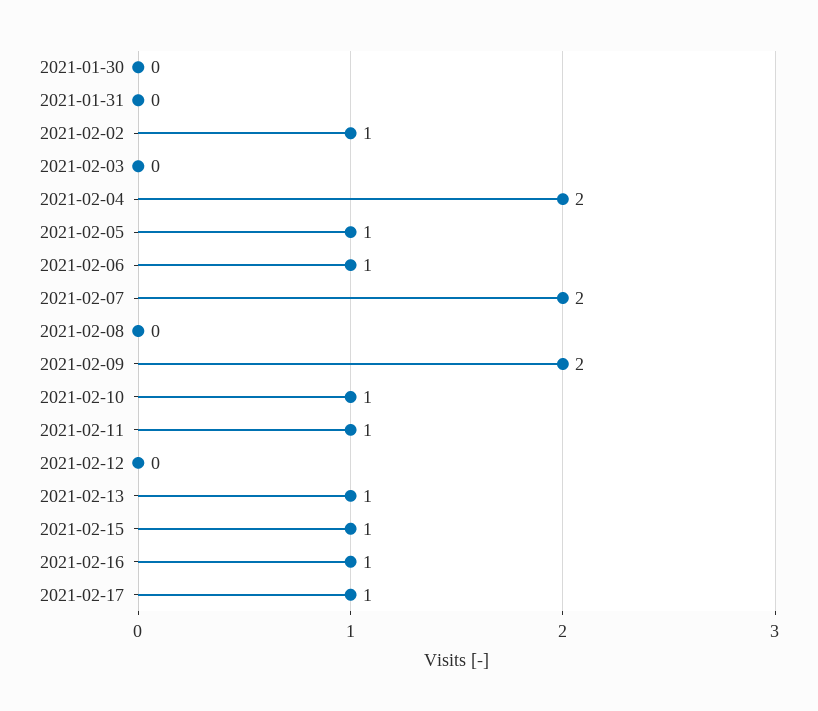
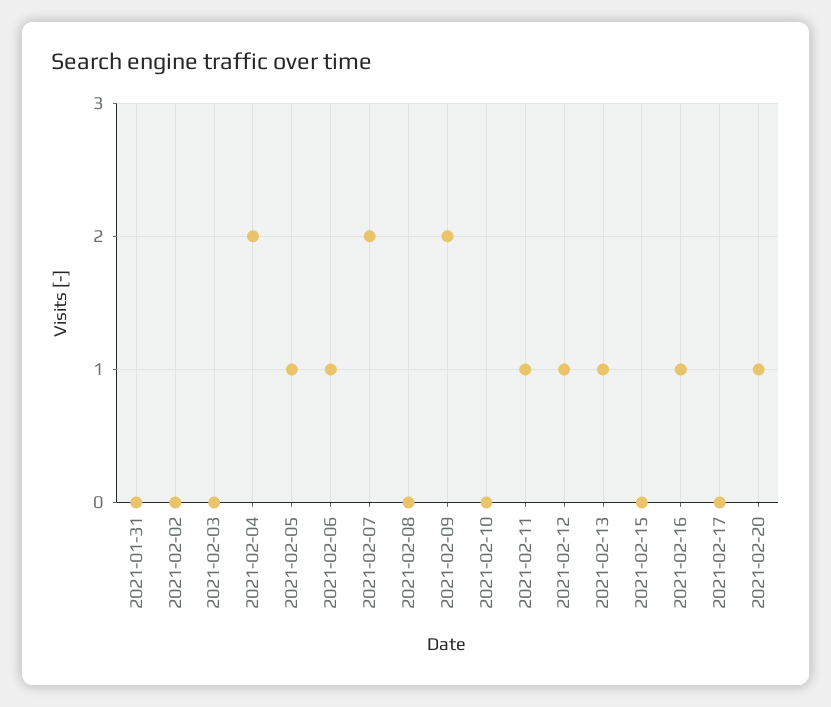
2021-01-30: 0 -> none
2021-02-02: 1 -> 0
2021-02-10: 1 -> 0
2021-02-12: 0 -> 1
2021-02-15: 1 -> 0
2021-02-17: 1 -> 0
2021-02-20: none -> 1

